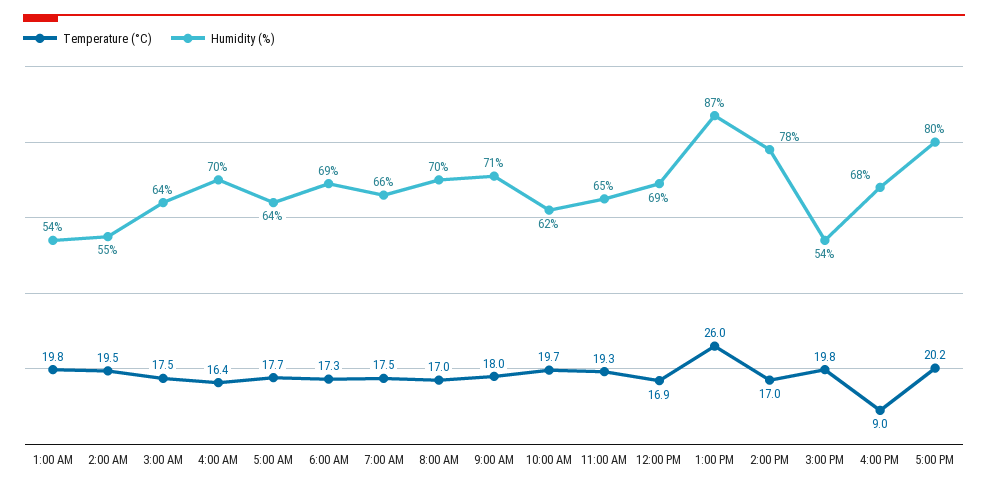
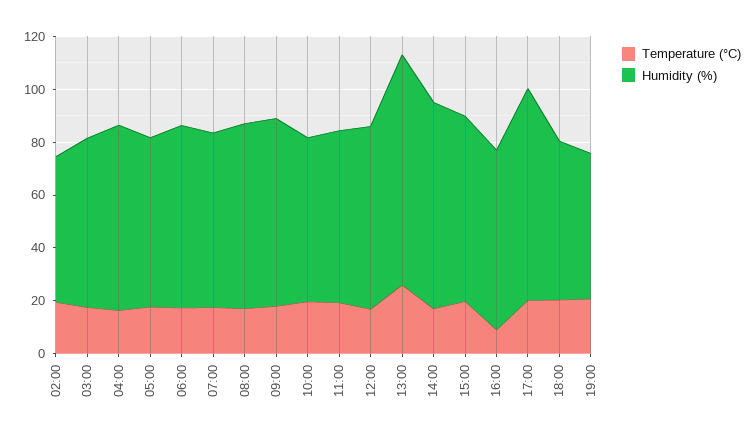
Temperature (°C), 1:00 AM: 19.8 -> none
Humidity (%), 1:00 AM: 54 -> none
Humidity (%), 3:00 PM: 54 -> 70
Temperature (°C), 18:00: none -> 20
Humidity (%), 18:00: none -> 60
Temperature (°C), 19:00: none -> 20
Humidity (%), 19:00: none -> 55

